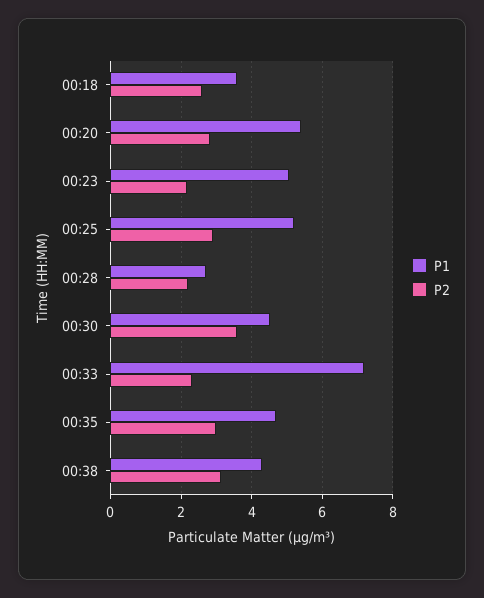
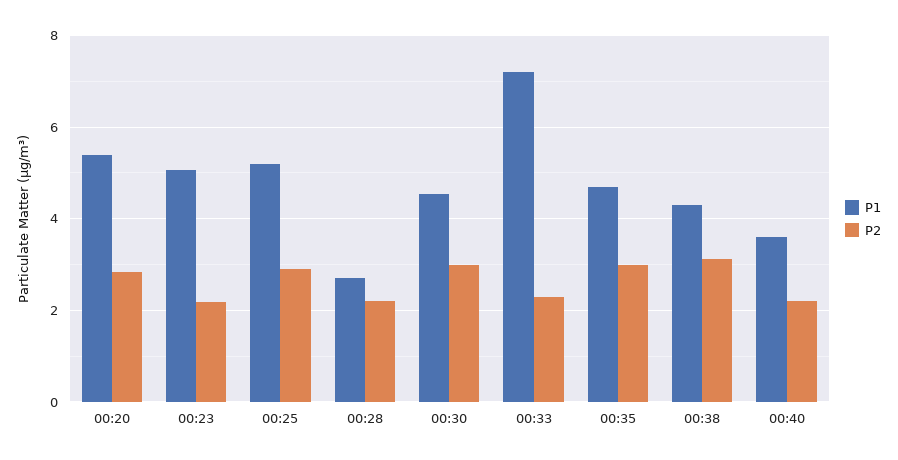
P1, 00:18: 3.6 -> none
P2, 00:18: 2.6 -> none
P2, 00:30: 3.6 -> 3
P1, 00:40: none -> 3.6
P2, 00:40: none -> 2.2

